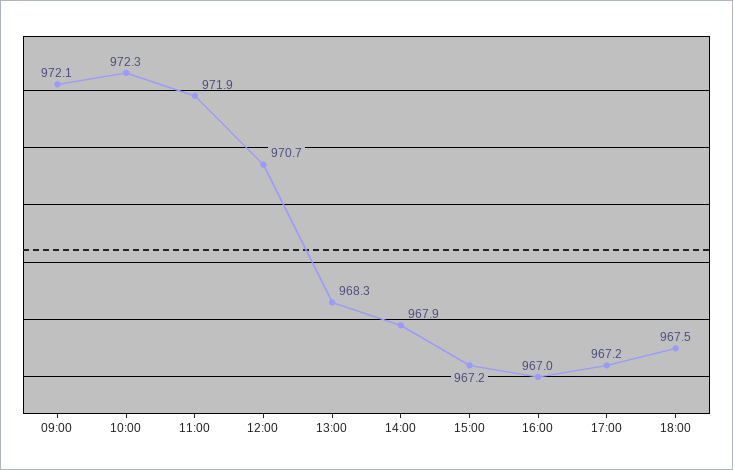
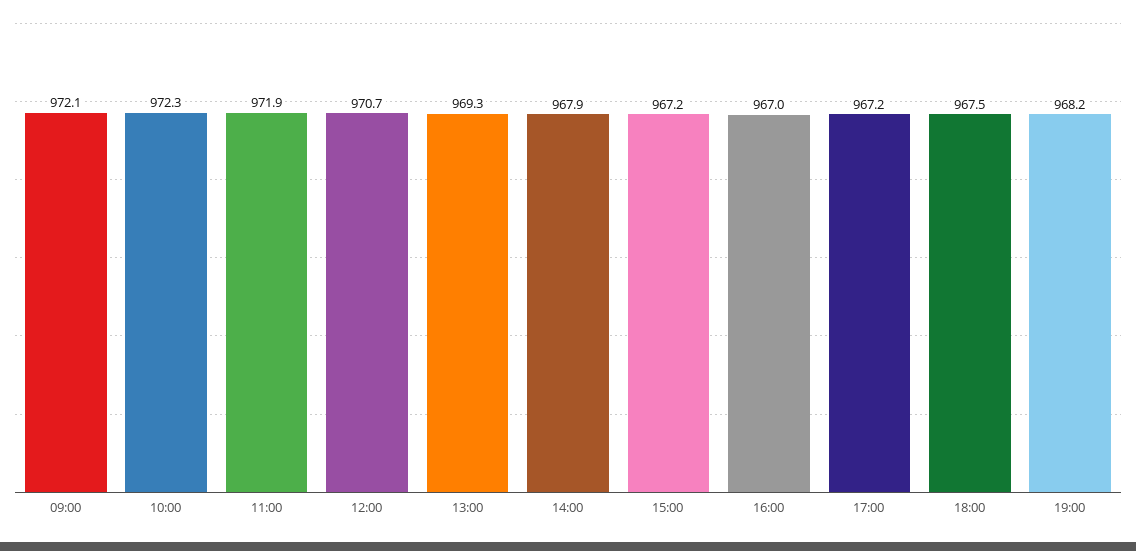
13:00: 968.3 -> 969.3
19:00: none -> 968.2

